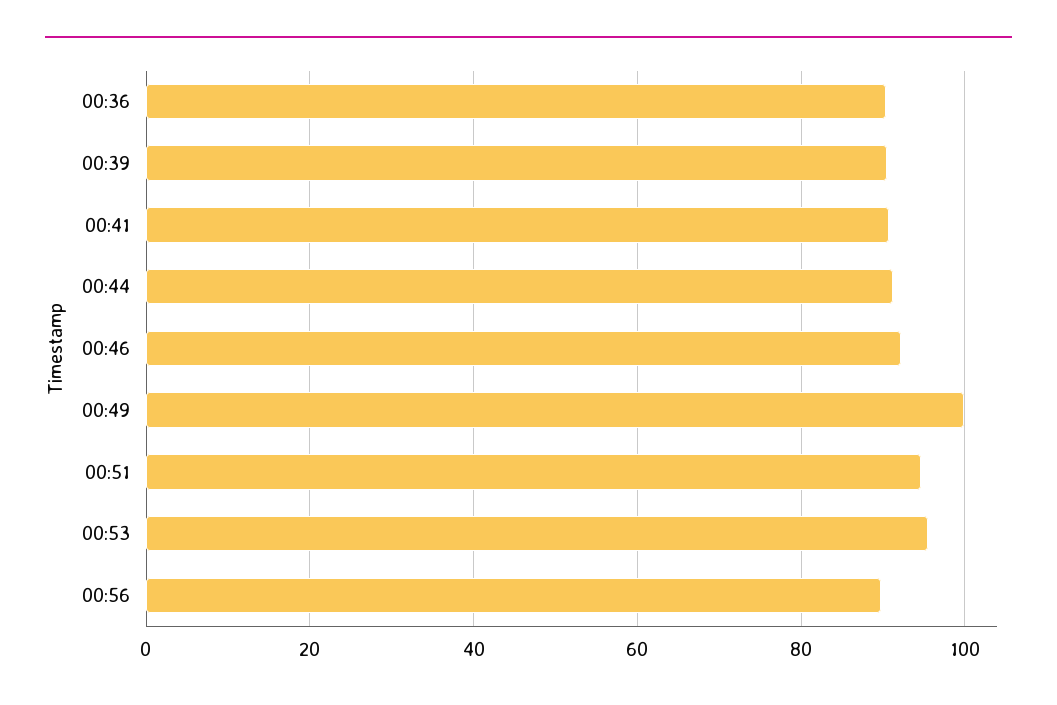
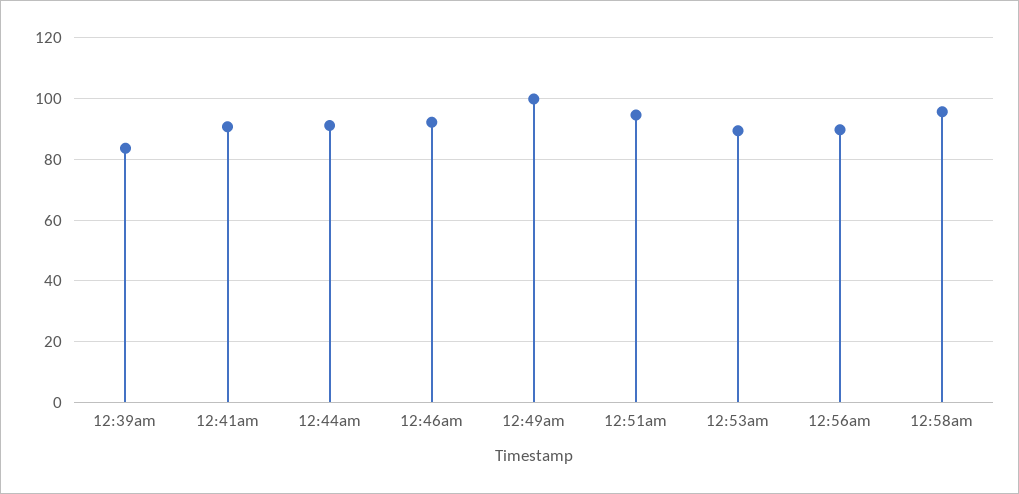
00:36: 90 -> none
00:39: 90 -> 84
00:53: 96 -> 90
12:58am: none -> 96

